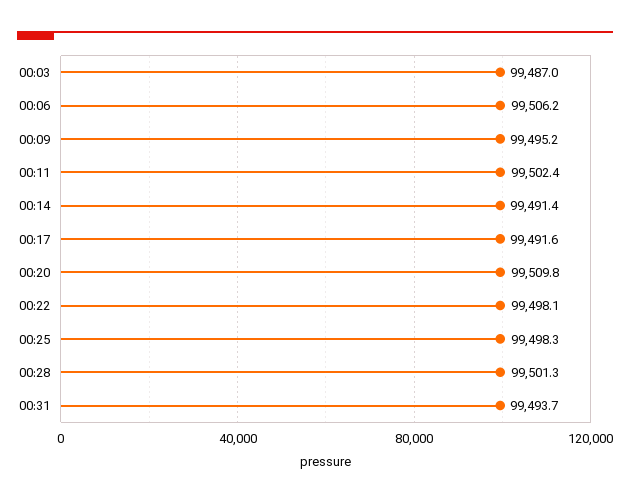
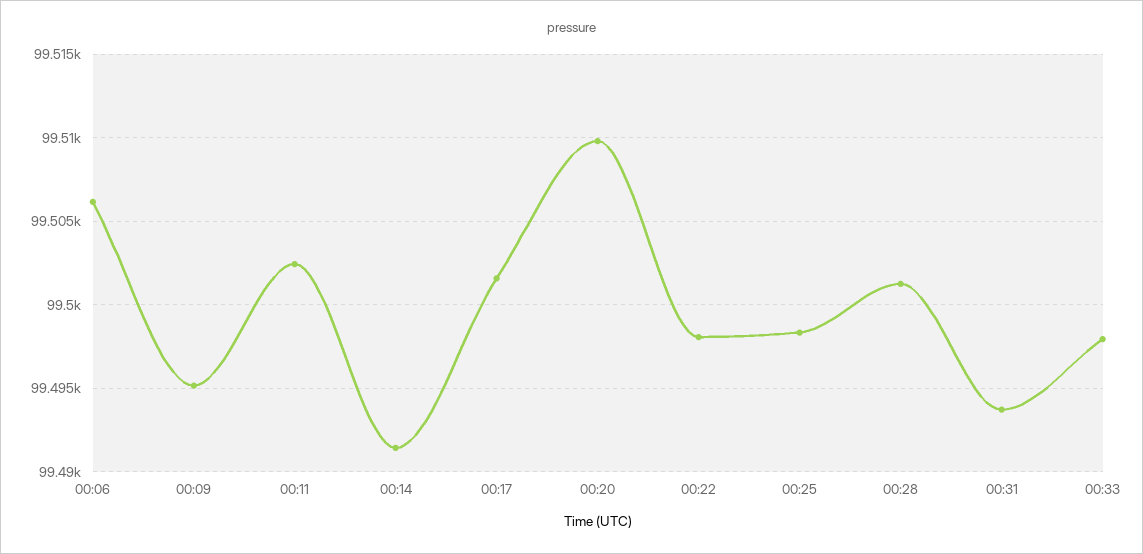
00:03: 99487 -> none
00:17: 99491.6 -> 99501.5
00:33: none -> 99498

